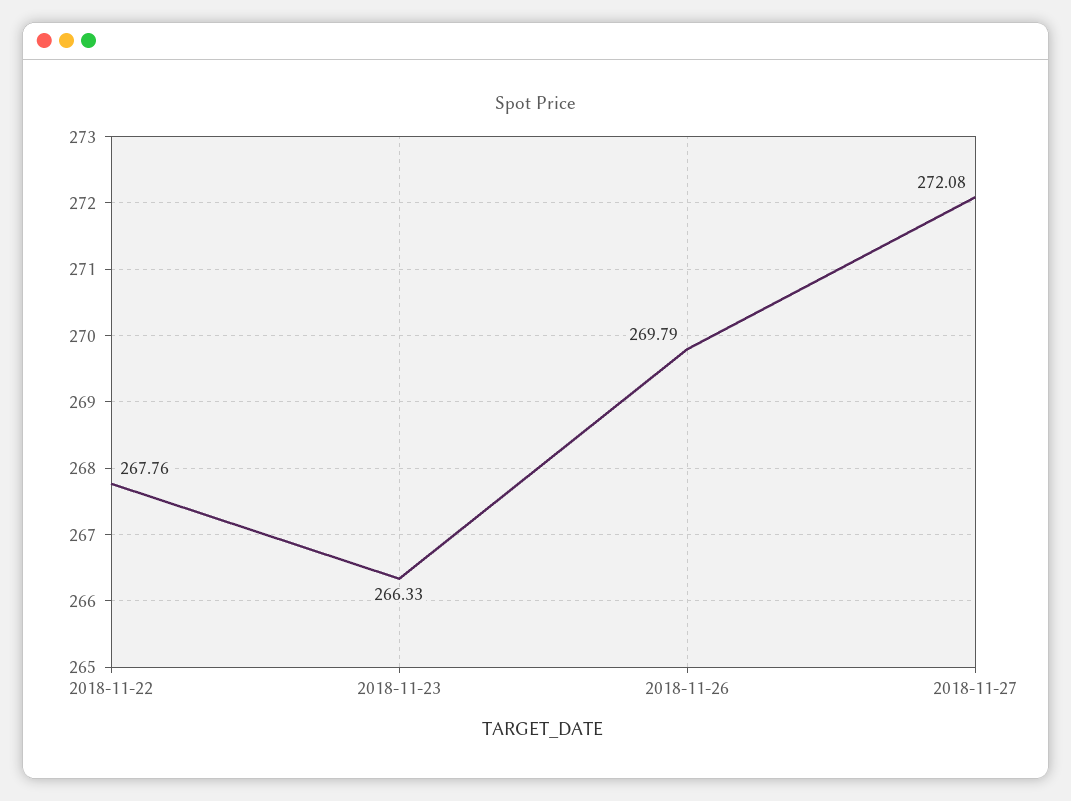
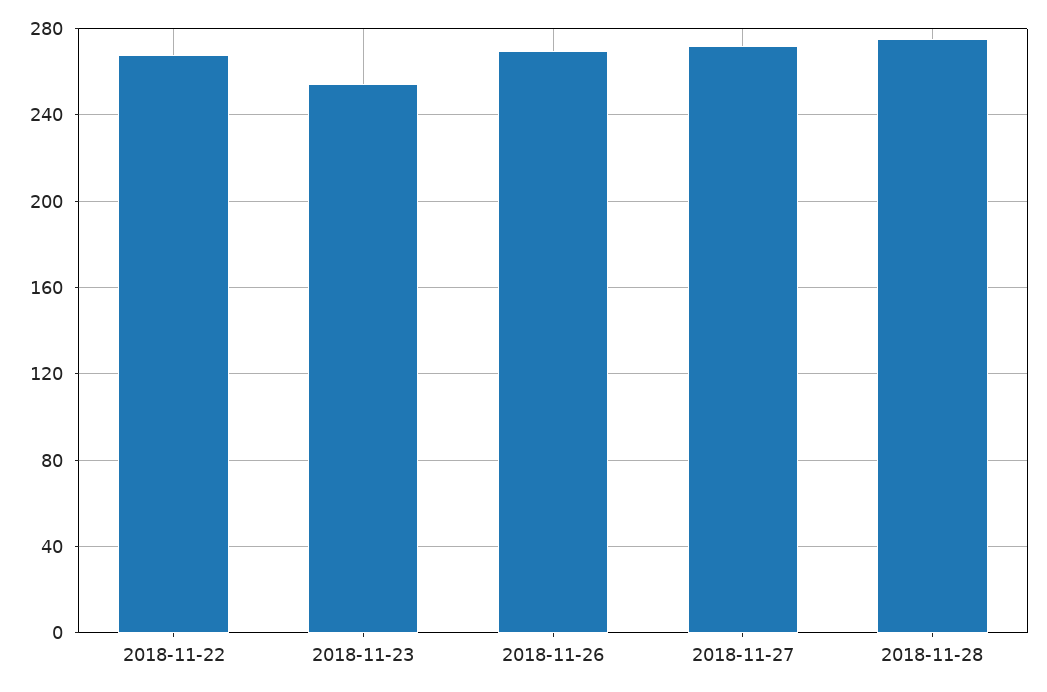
2018-11-23: 266.33 -> 255
2018-11-28: none -> 275

